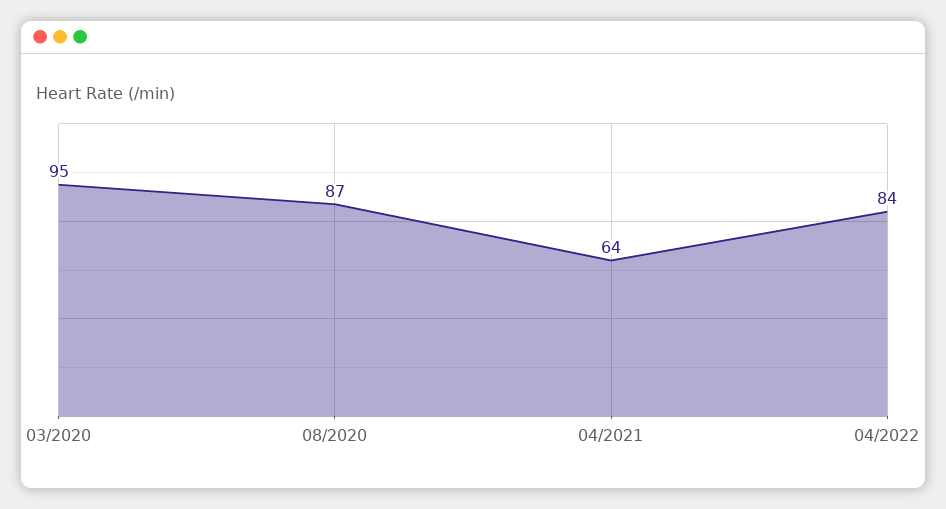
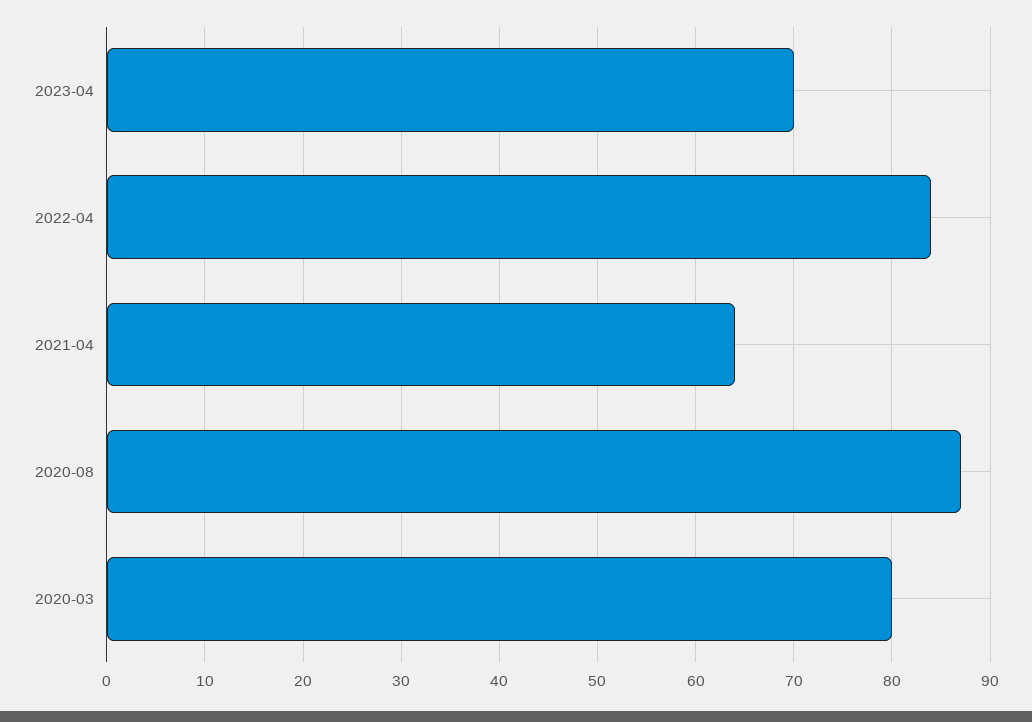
03/2020: 95 -> 80
2023-04: none -> 70

